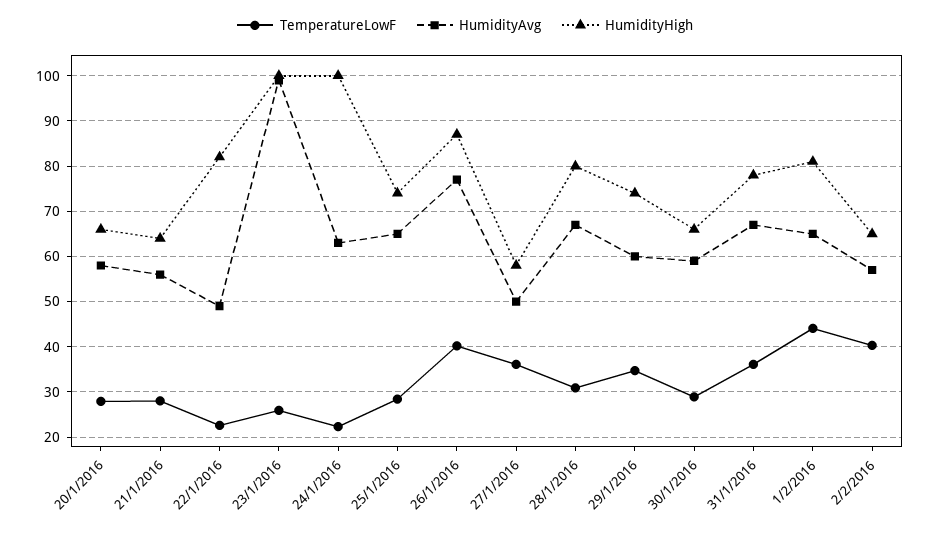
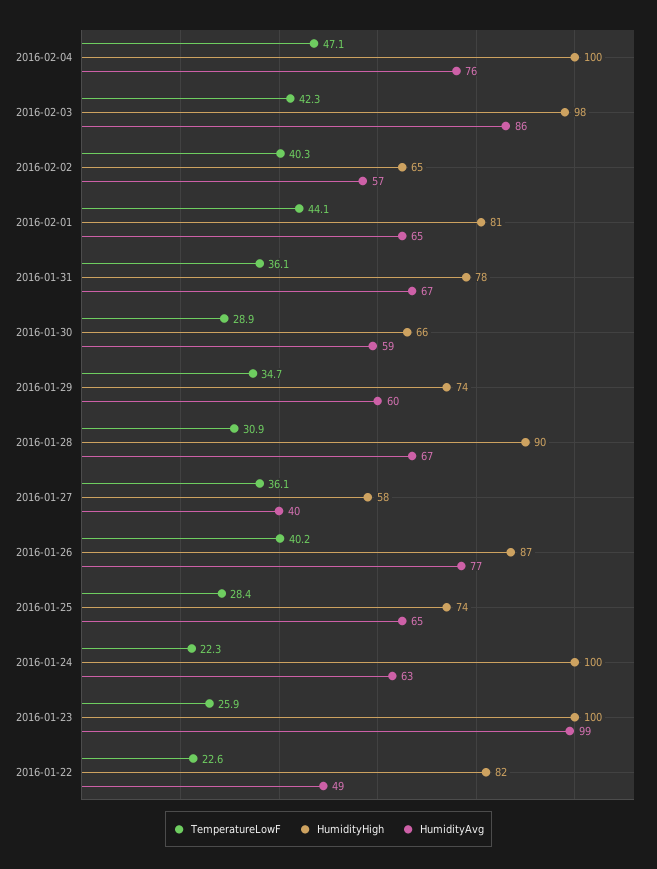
TemperatureLowF, 20/1/2016: 28 -> none
HumidityAvg, 20/1/2016: 58 -> none
HumidityHigh, 20/1/2016: 66 -> none
TemperatureLowF, 21/1/2016: 28 -> none
HumidityAvg, 21/1/2016: 56 -> none
HumidityHigh, 21/1/2016: 64 -> none
HumidityAvg, 27/1/2016: 50 -> 40
HumidityHigh, 28/1/2016: 80 -> 90
TemperatureLowF, 2016-02-04: none -> 47.1
HumidityHigh, 2016-02-04: none -> 100
HumidityAvg, 2016-02-04: none -> 76
TemperatureLowF, 2016-02-03: none -> 42.3
HumidityHigh, 2016-02-03: none -> 98
HumidityAvg, 2016-02-03: none -> 86

